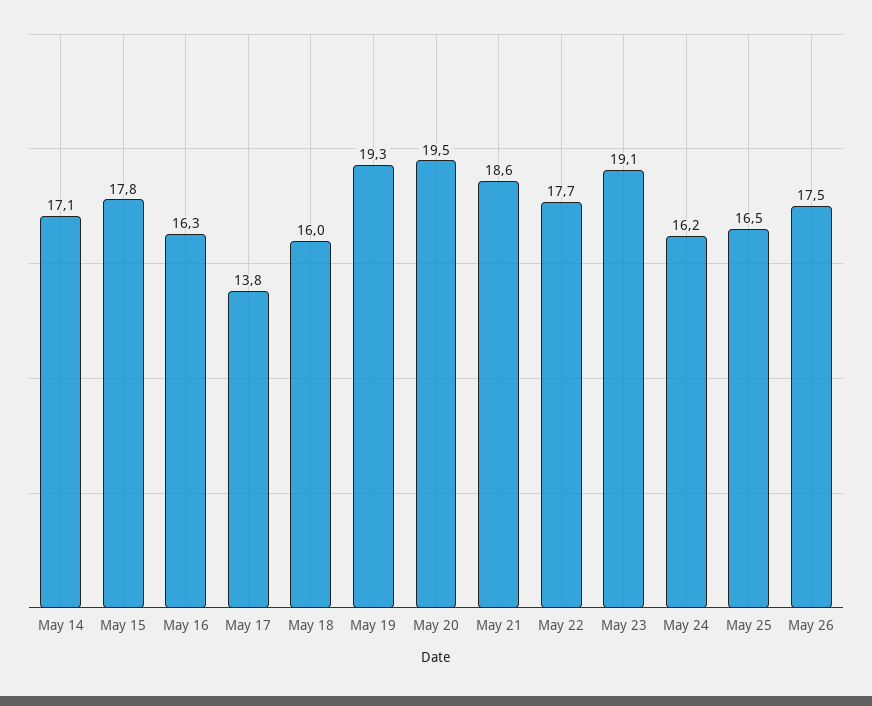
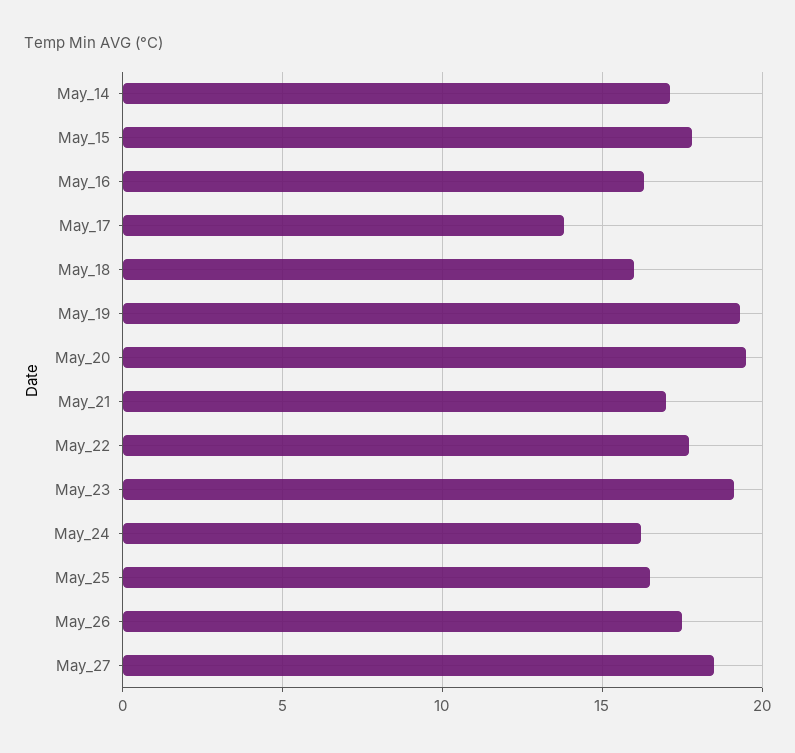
May 21: 18.6 -> 17
May_27: none -> 18.5

